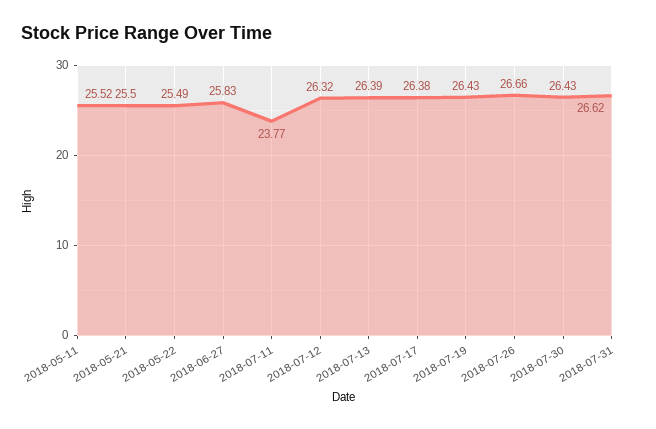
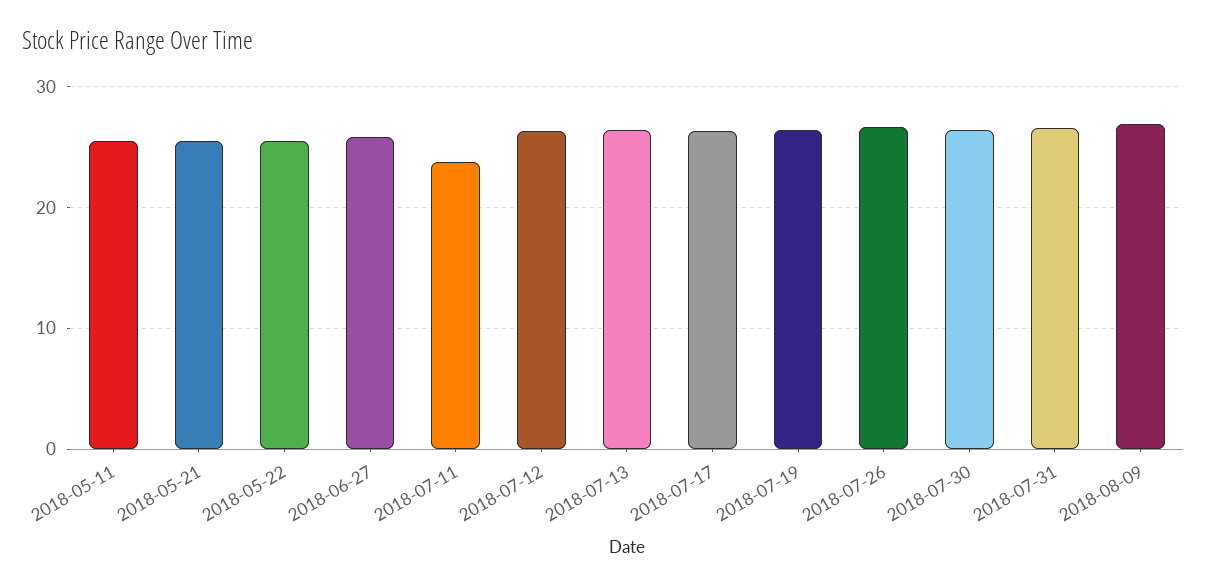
2018-08-09: none -> 27

